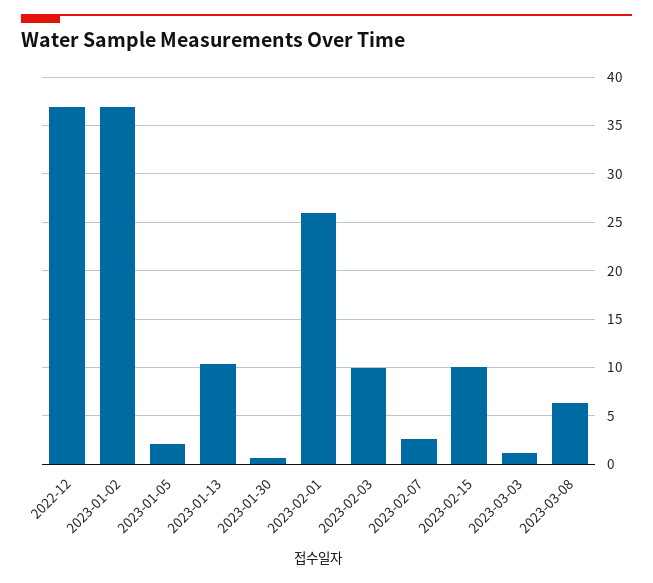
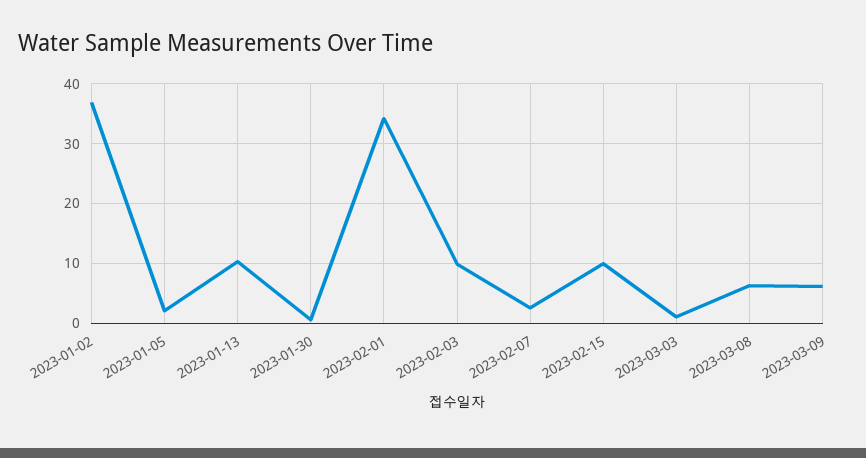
2022-12: 37 -> none
2023-02-01: 26 -> 34
2023-03-09: none -> 6

